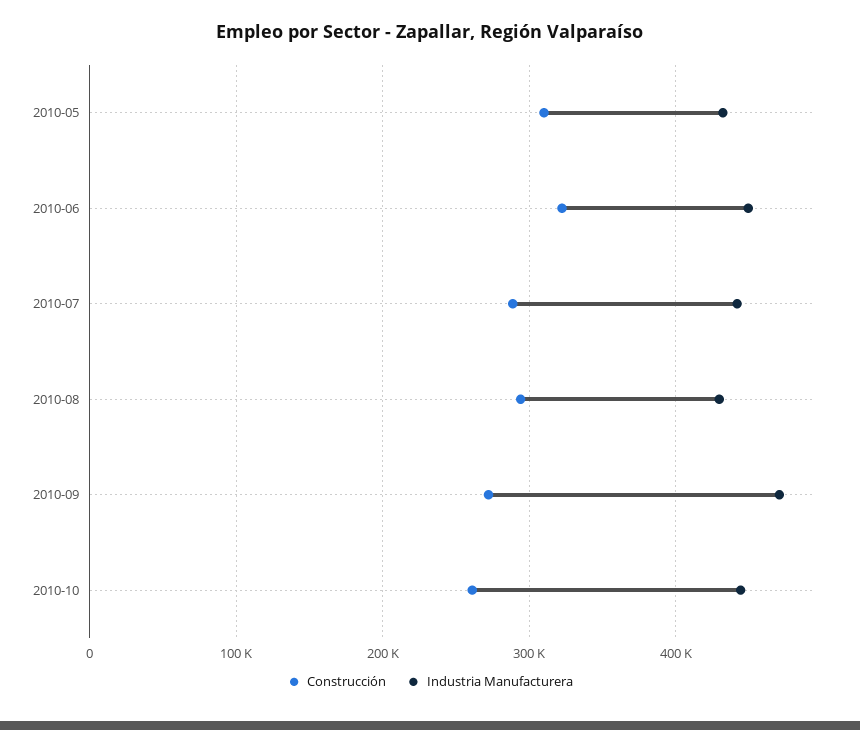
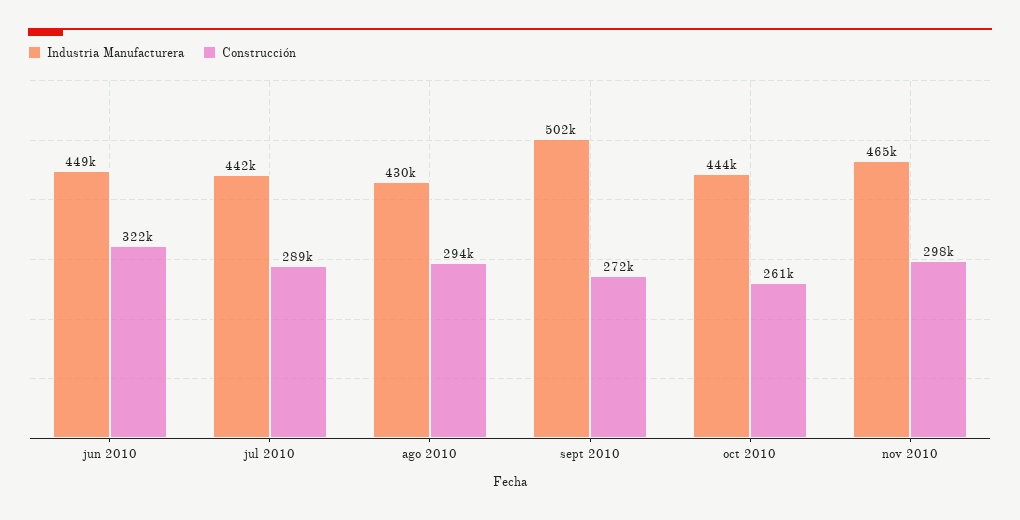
Construcción, 2010-05: 310000 -> none
Industria Manufacturera, 2010-05: 430000 -> none
Industria Manufacturera, 2010-09: 470000 -> 502000
Industria Manufacturera, nov 2010: none -> 465000
Construcción, nov 2010: none -> 298000

